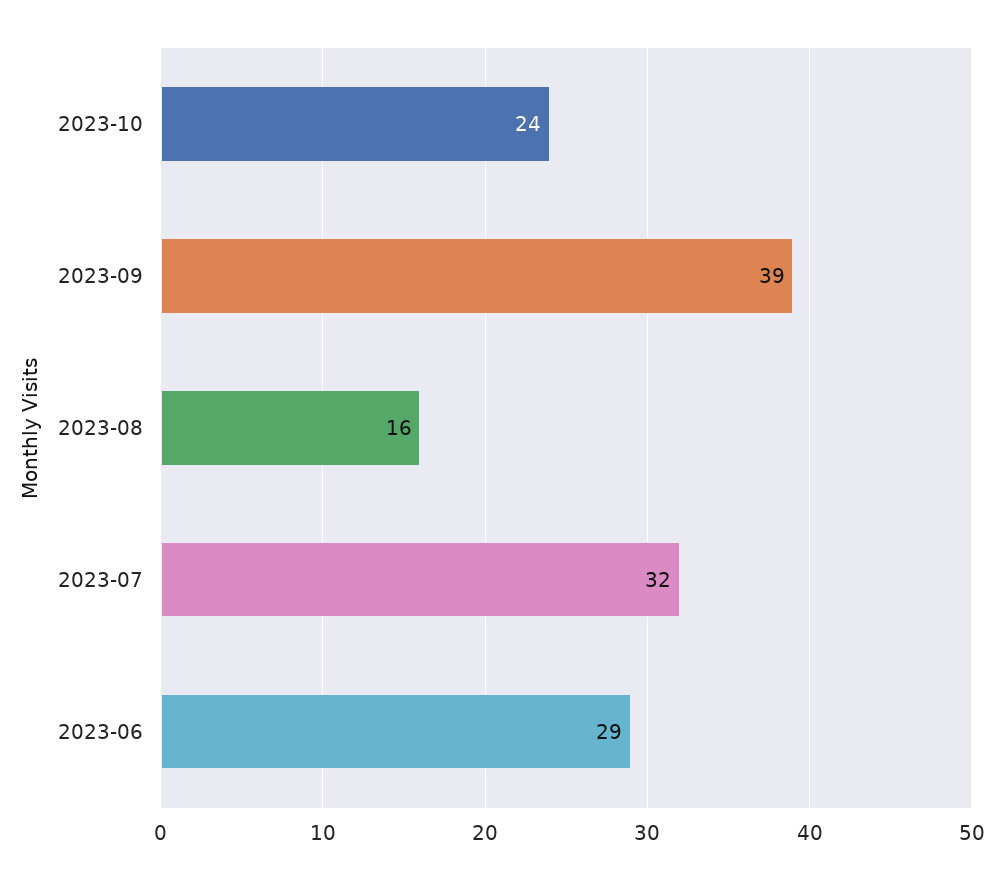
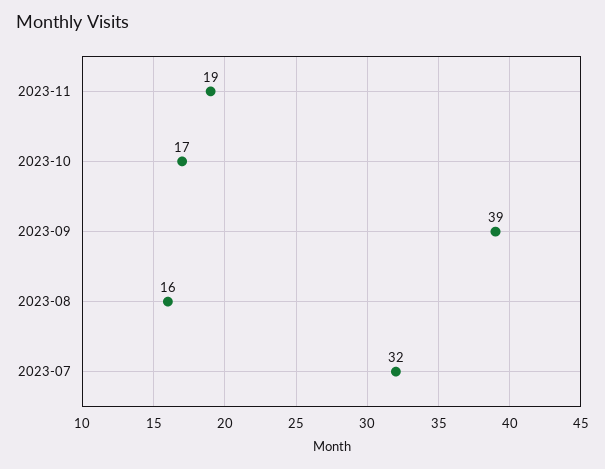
2023-10: 24 -> 17
2023-06: 29 -> none
2023-11: none -> 19

